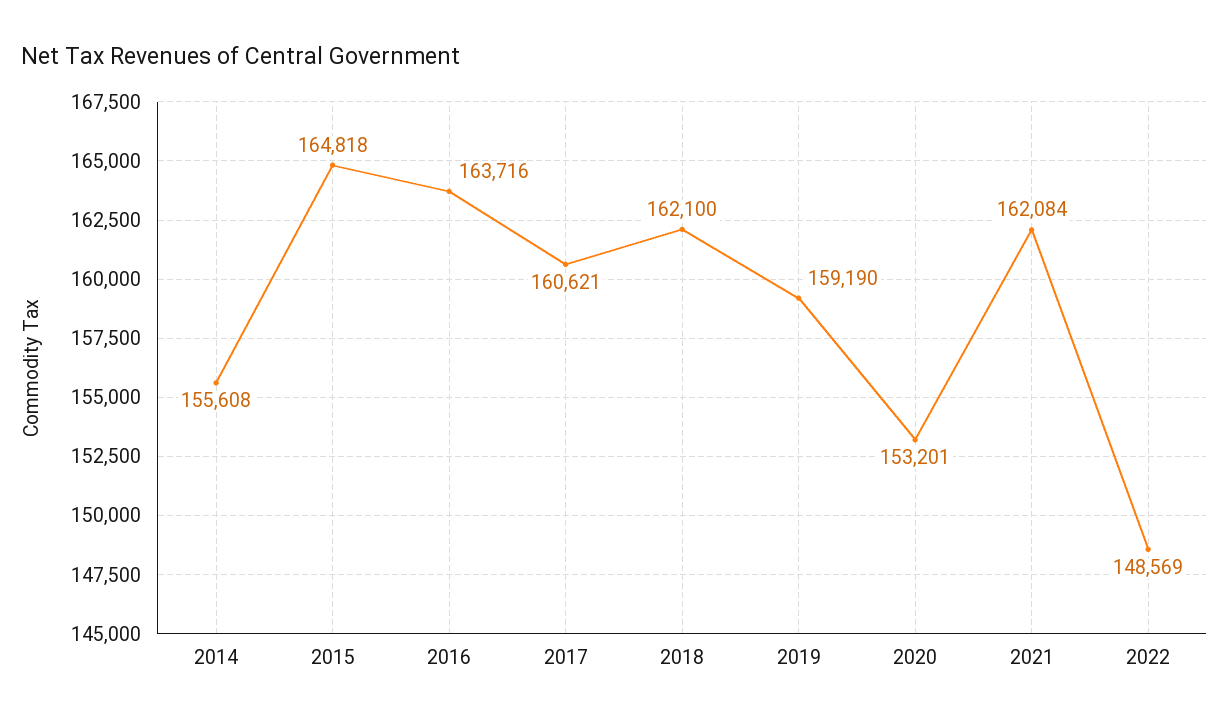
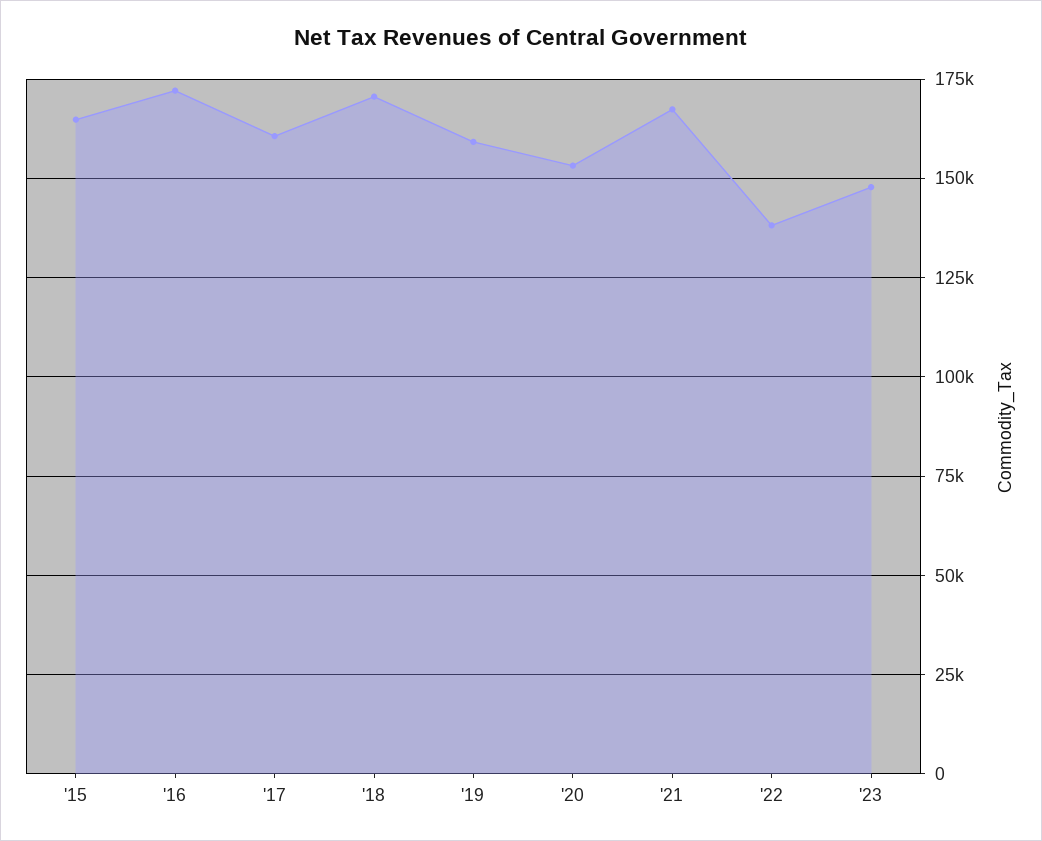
2014: 155608 -> none
2016: 163716 -> 172500
2018: 162100 -> 170000
2021: 162084 -> 167500
2022: 148569 -> 137500
'23: none -> 147500

